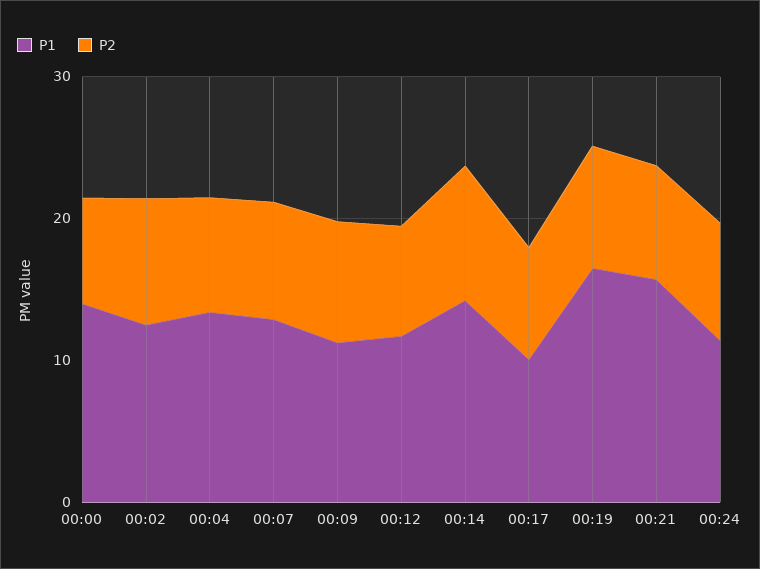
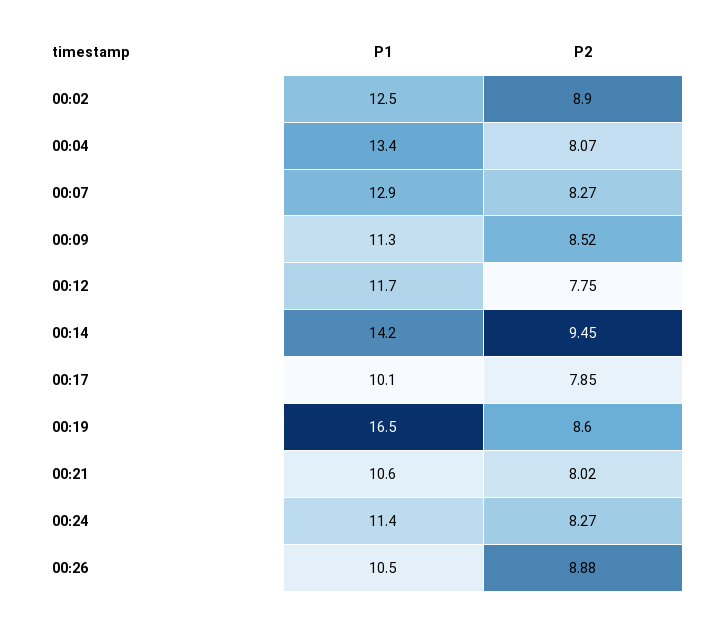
P1, 00:00: 14 -> none
P2, 00:00: 8 -> none
P1, 00:21: 16 -> 10.6
P1, 00:26: none -> 10.5
P2, 00:26: none -> 8.88

